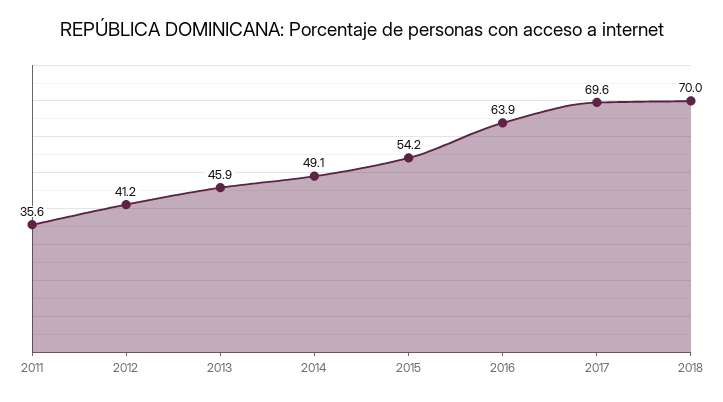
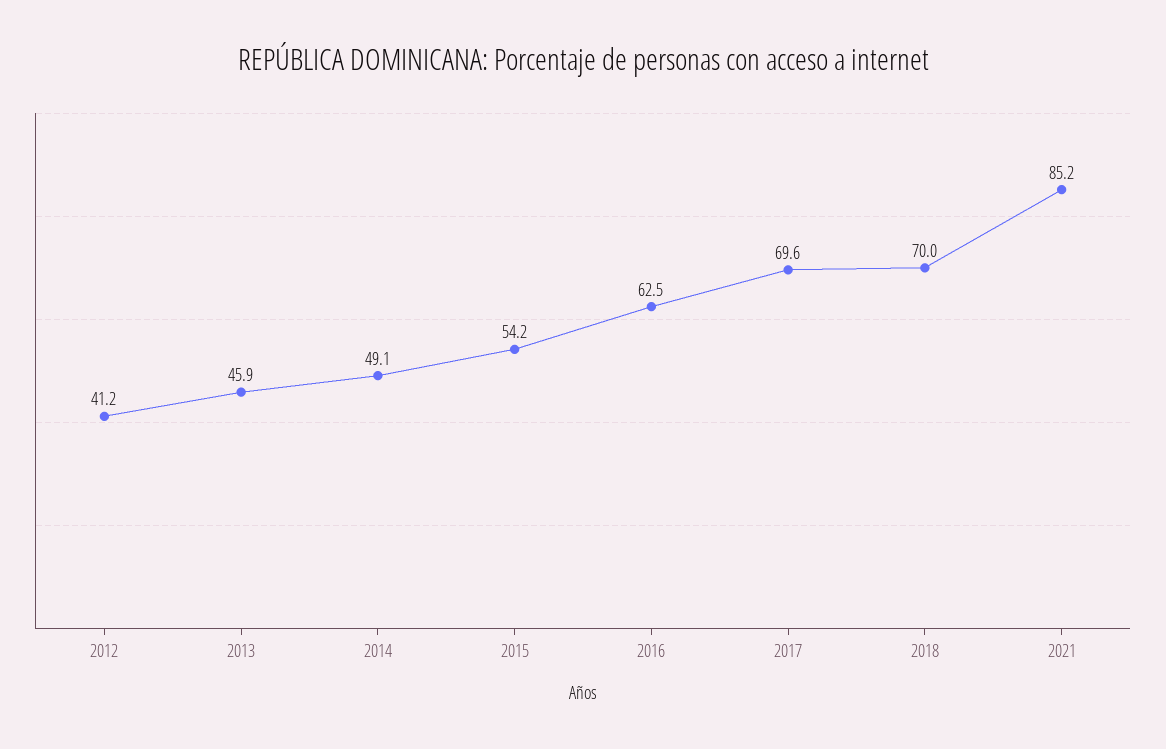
2011: 35.6 -> none
2016: 63.9 -> 62.5
2021: none -> 85.2

